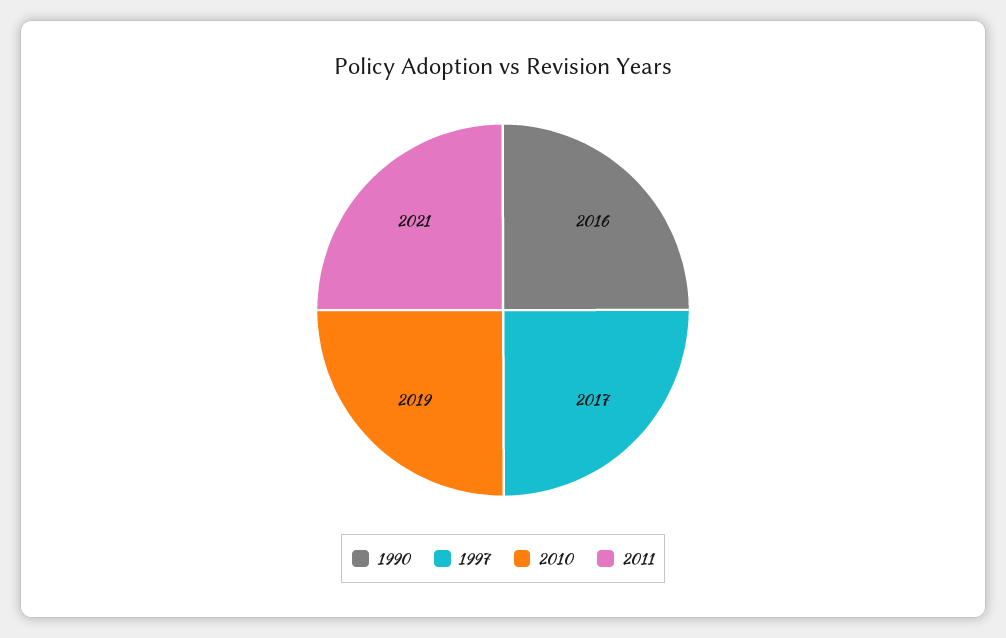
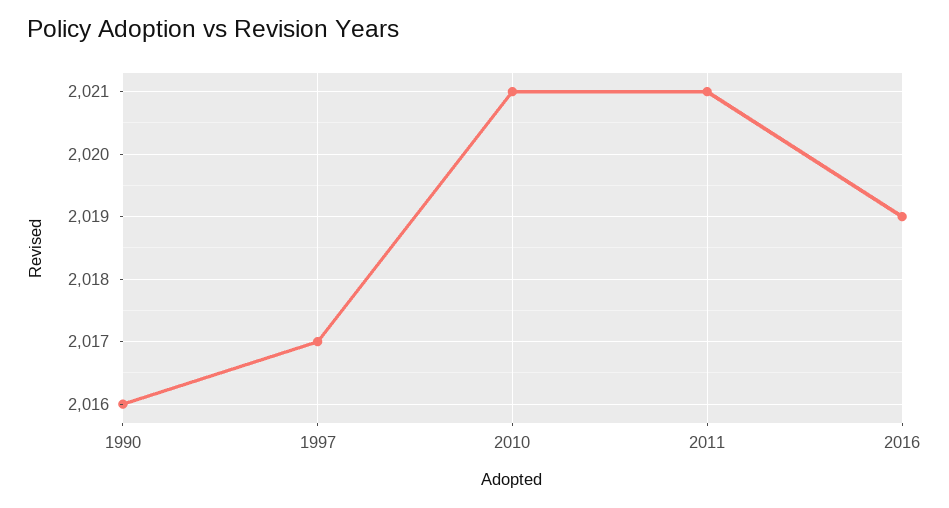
2010: 2019 -> 2021
2016: none -> 2019

